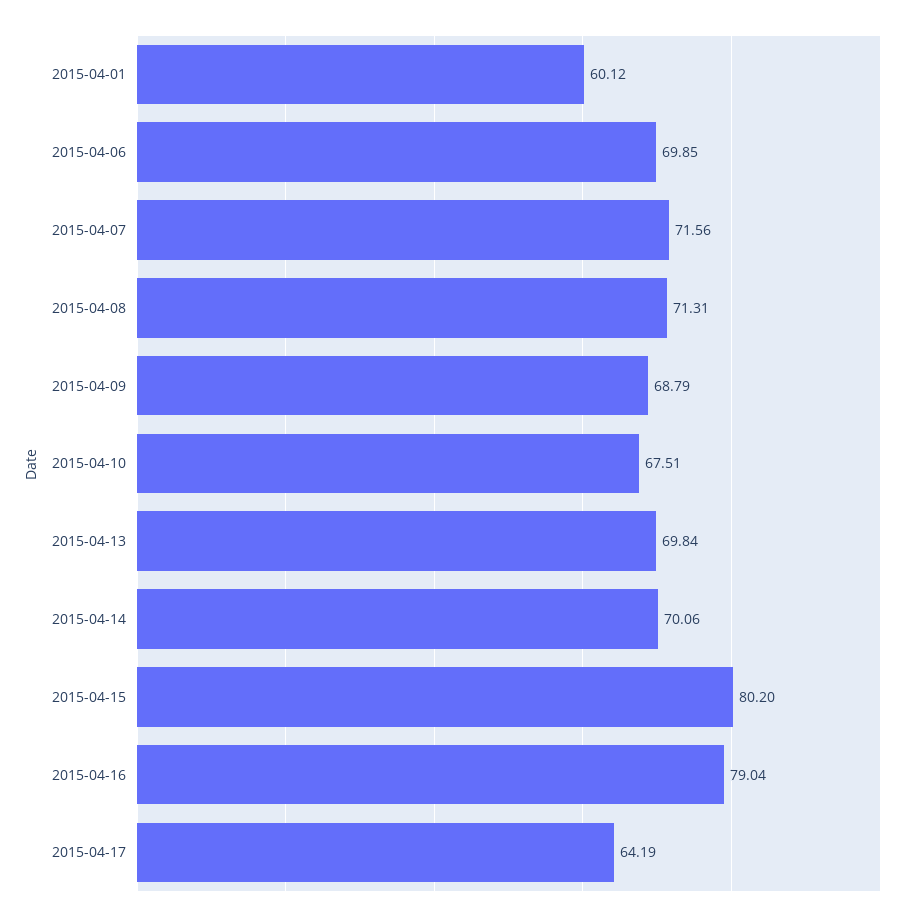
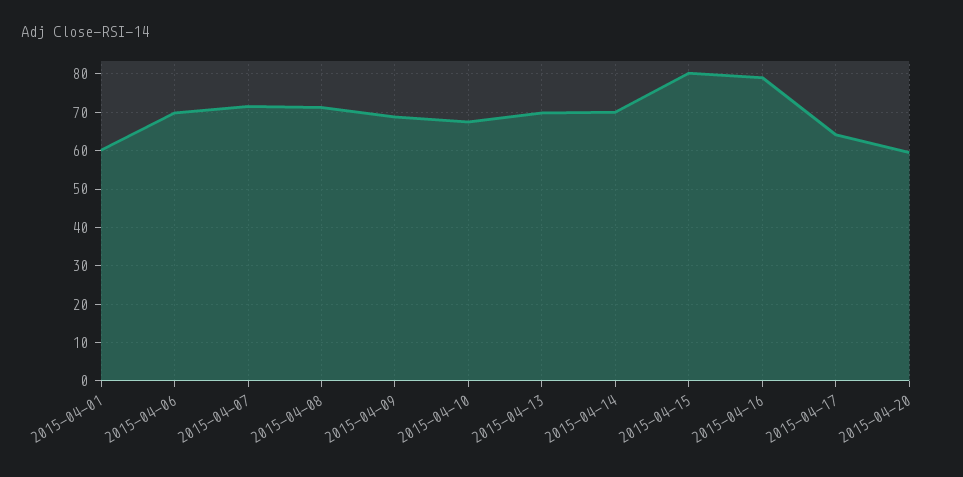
2015-04-20: none -> 60

